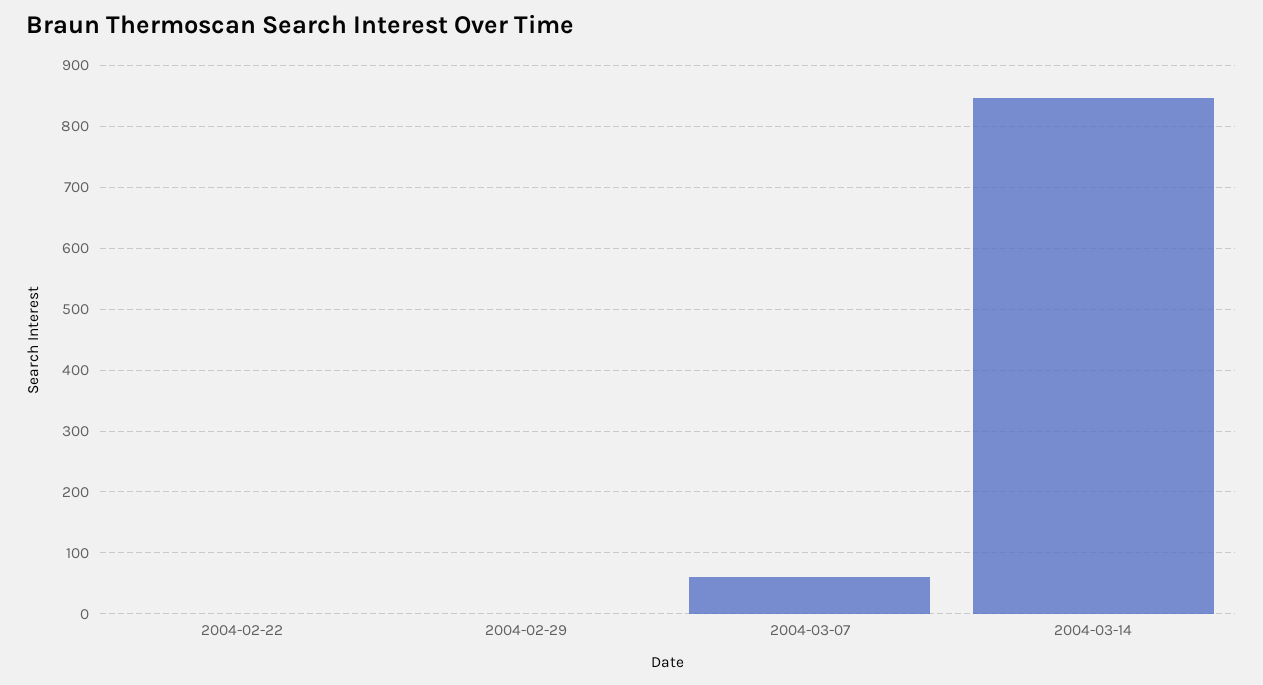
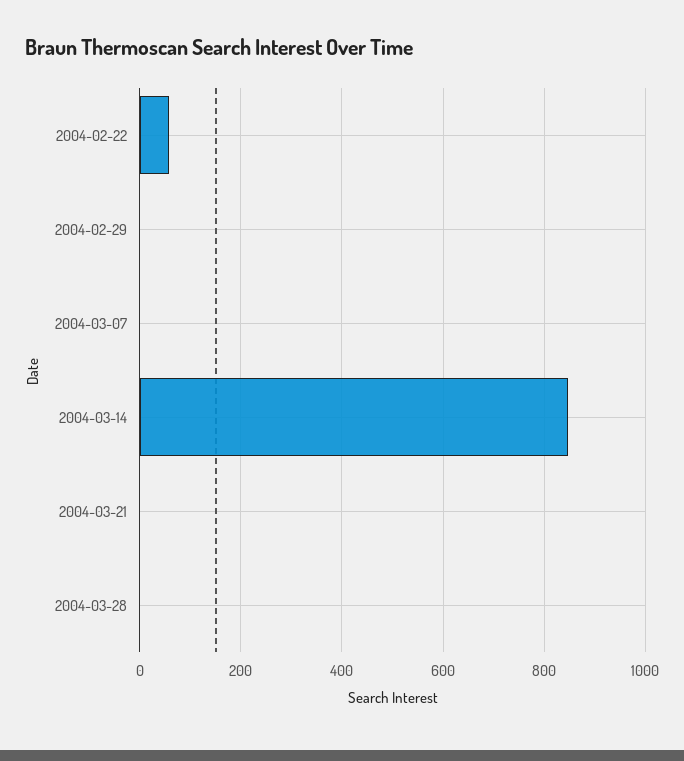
2004-02-22: 0 -> 60
2004-03-07: 60 -> 0
2004-03-21: none -> 0
2004-03-28: none -> 0

